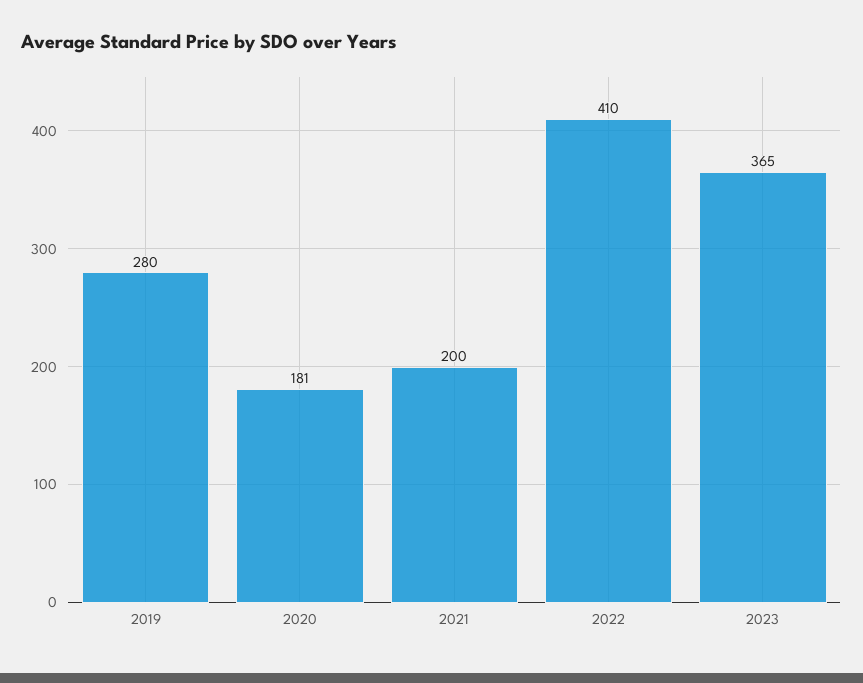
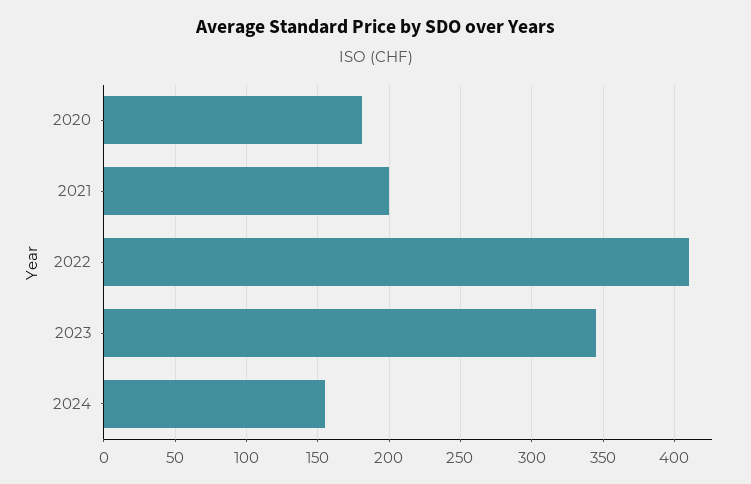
2019: 280 -> none
2023: 365 -> 345
2024: none -> 155

